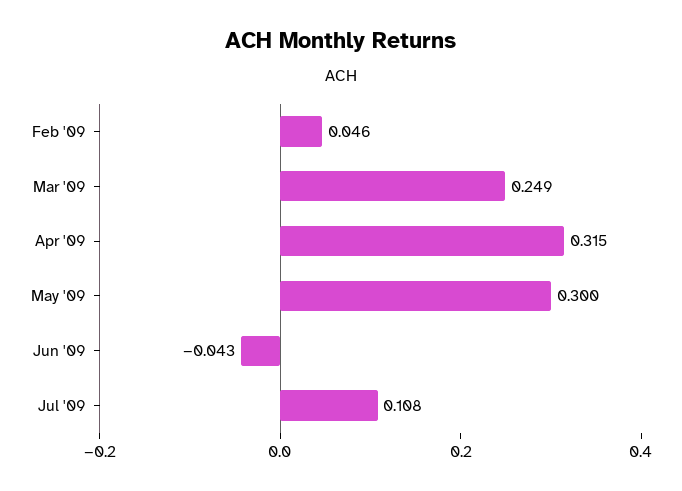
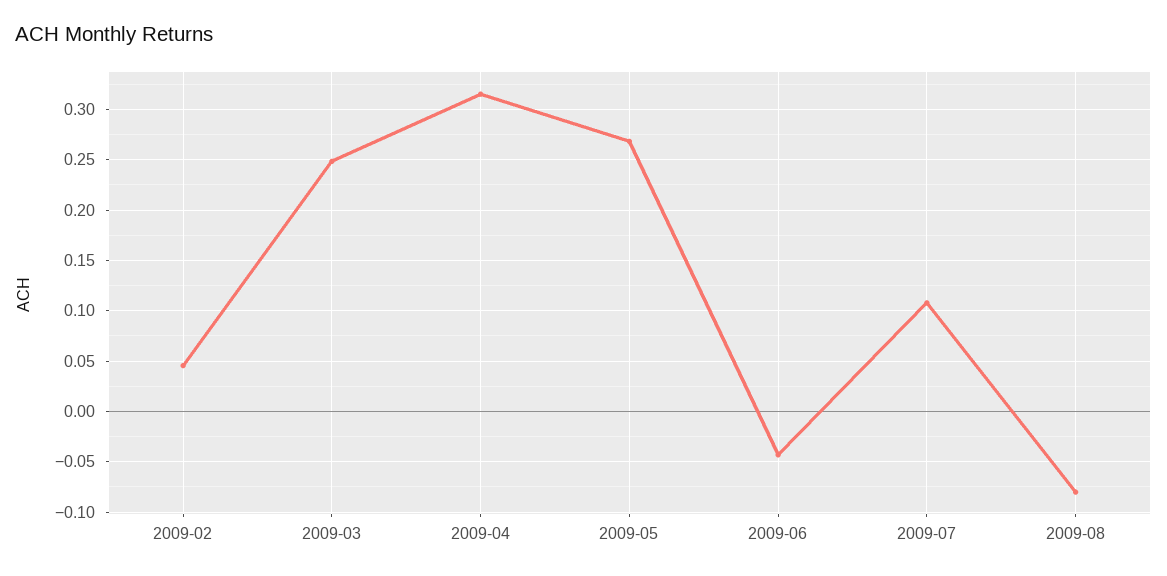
May '09: 0.3 -> 0.27
2009-08: none -> -0.08

